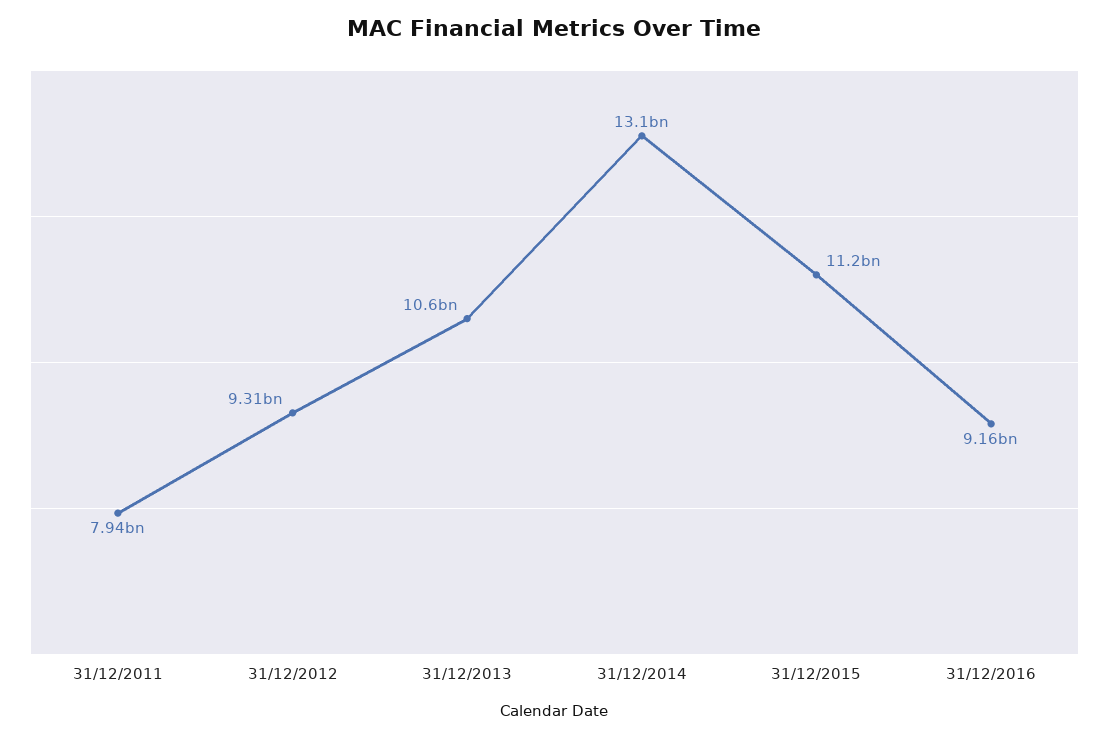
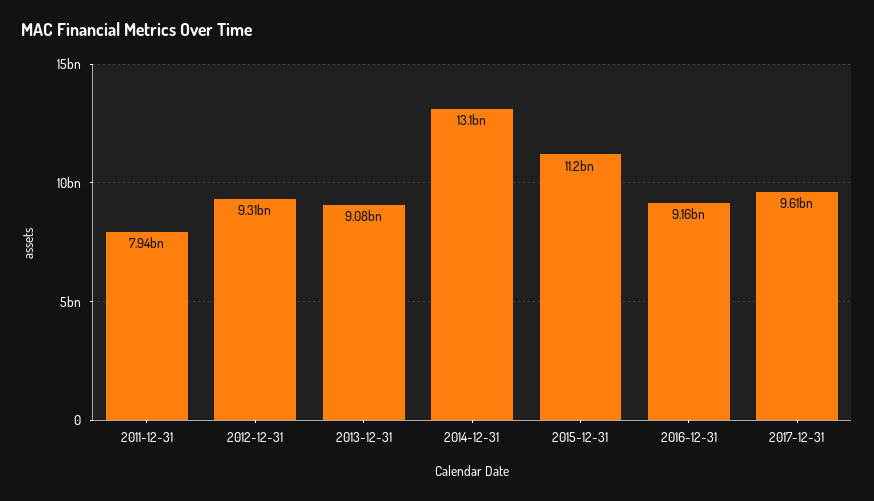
31/12/2013: 10600000000 -> 9080000000
2017-12-31: none -> 9610000000

